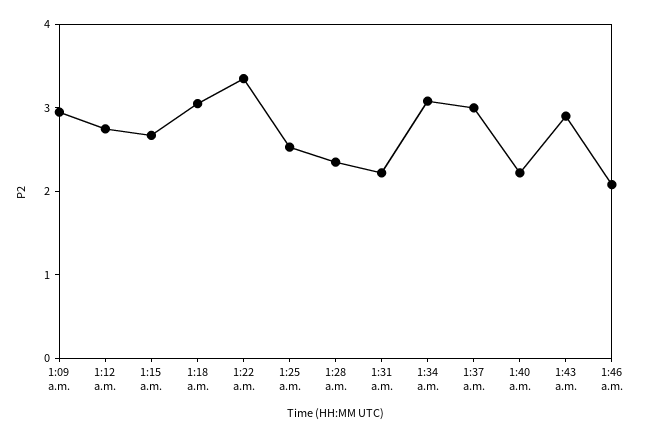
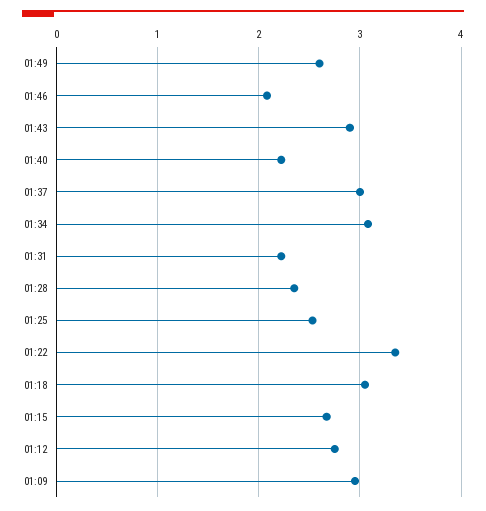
01:49: none -> 2.6

